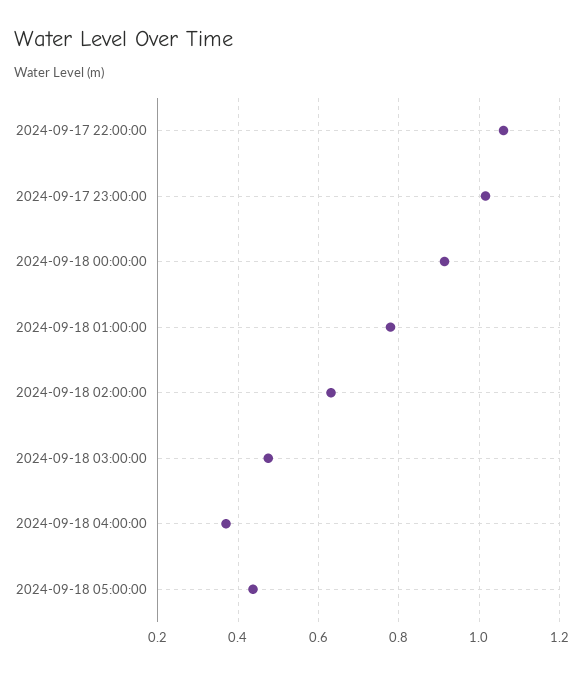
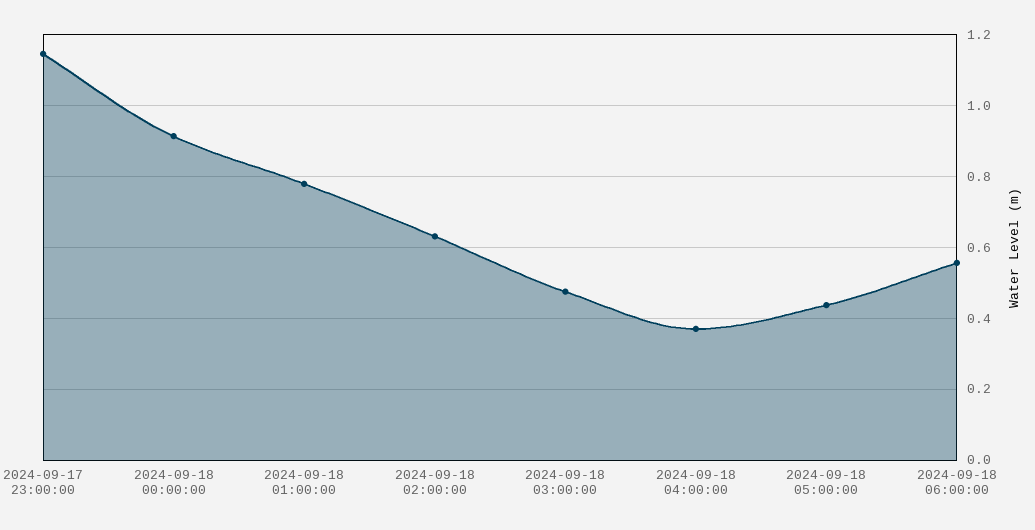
2024-09-17 22:00:00: 1.06 -> none
2024-09-17 23:00:00: 1.02 -> 1.14
2024-09-18 06:00:00: none -> 0.56

